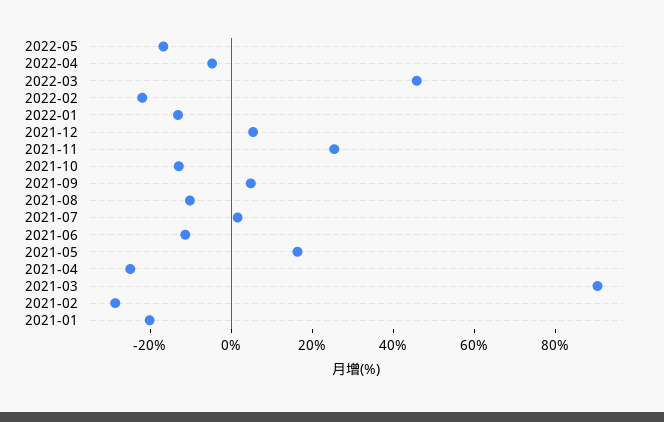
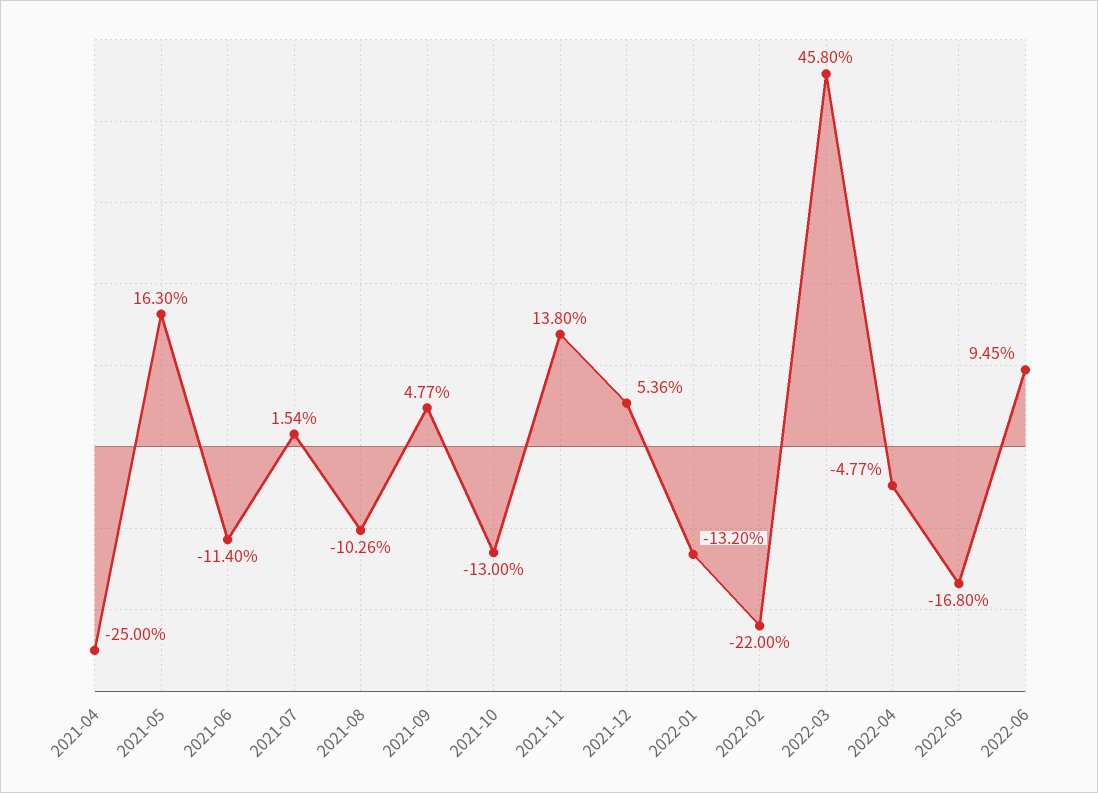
2021-11: 25 -> 13.8
2021-03: 90 -> none
2021-02: -30 -> none
2021-01: -20 -> none
2022-06: none -> 9.45

